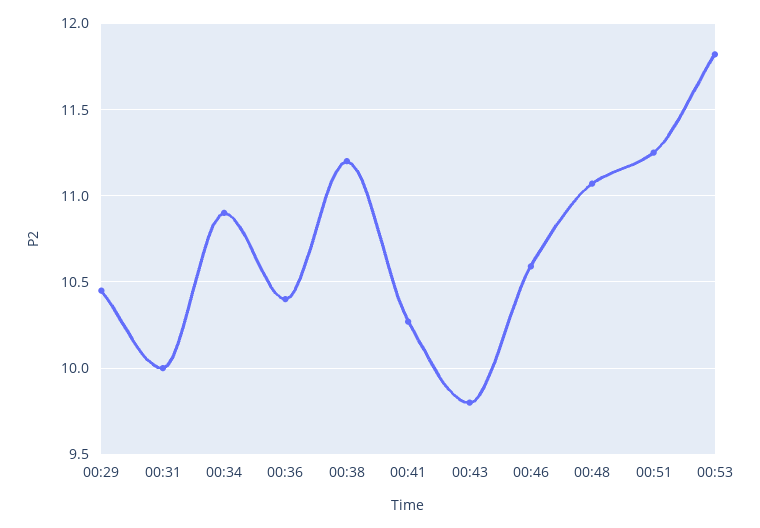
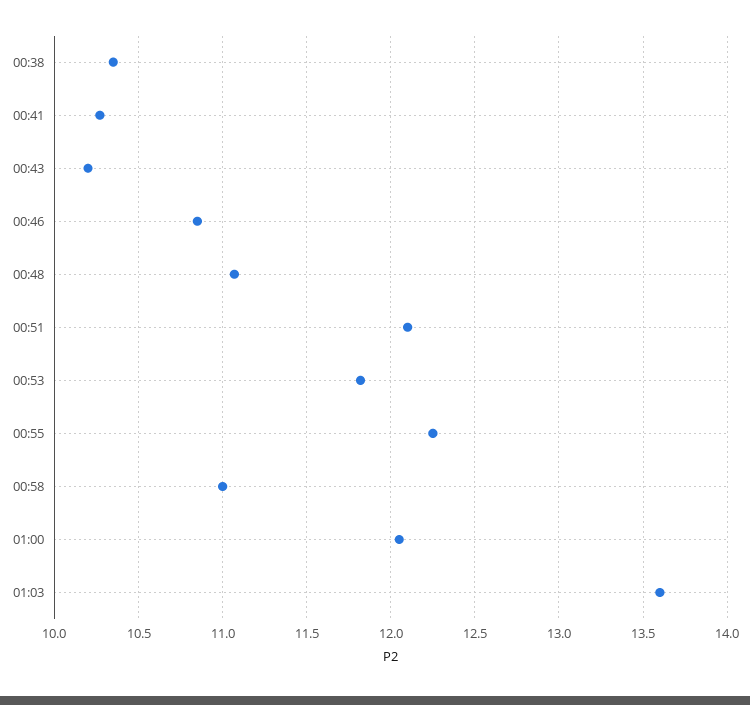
00:29: 10.45 -> none
00:31: 10 -> none
00:34: 10.9 -> none
00:36: 10.4 -> none
00:38: 11.2 -> 10.35
00:43: 9.8 -> 10.2
00:46: 10.6 -> 10.85
00:51: 11.25 -> 12.1
00:55: none -> 12.25
00:58: none -> 11
01:00: none -> 12.05
01:03: none -> 13.6

